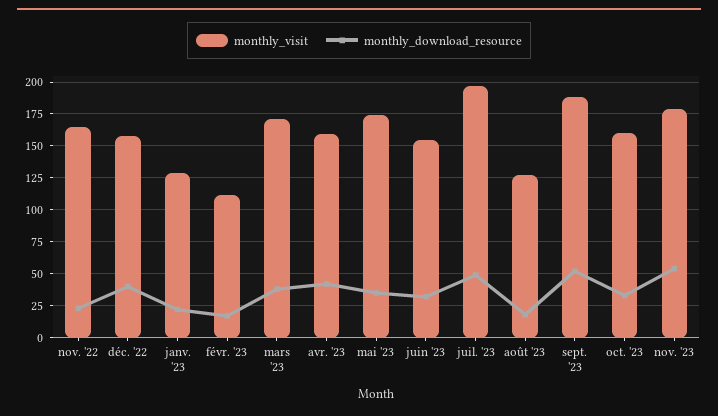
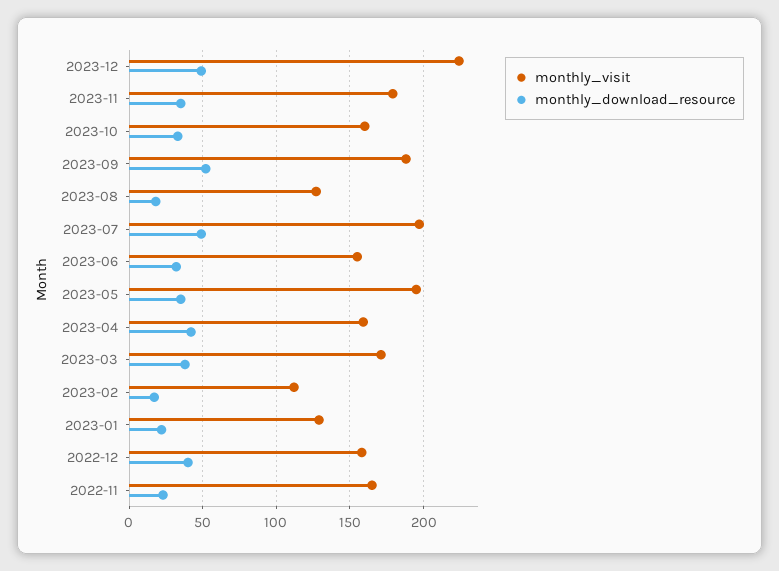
monthly_visit, mai '23: 175 -> 195
monthly_download_resource, nov. '23: 55 -> 35
monthly_visit, 2023-12: none -> 225
monthly_download_resource, 2023-12: none -> 50

